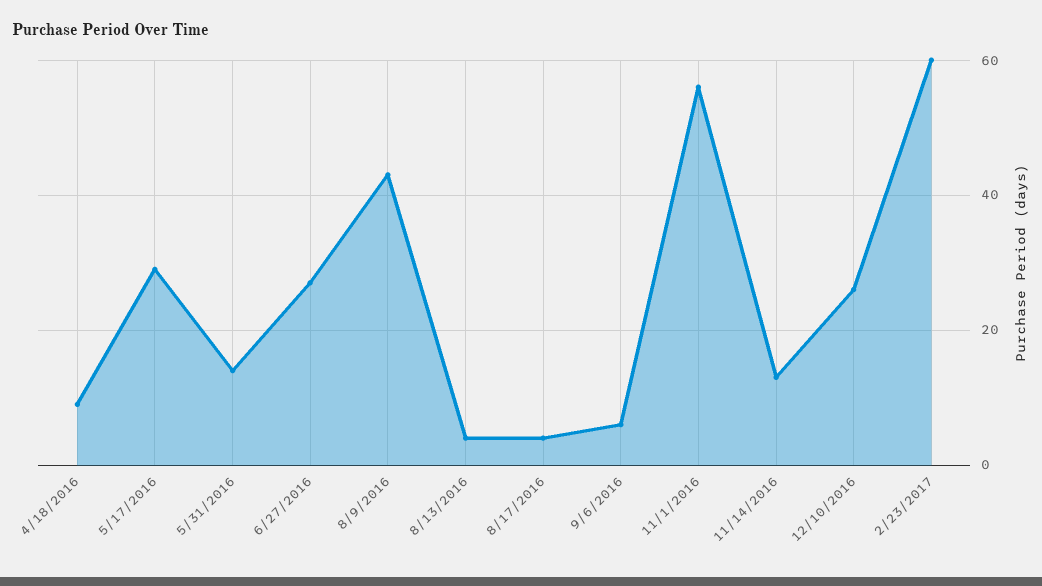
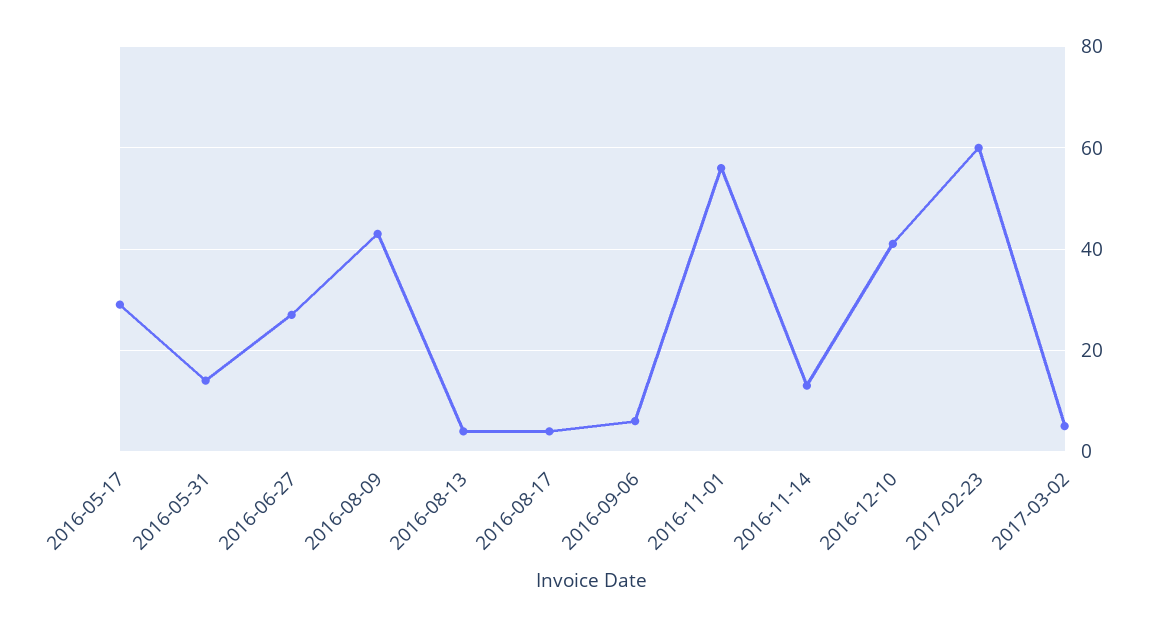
4/18/2016: 10 -> none
12/10/2016: 25 -> 40
2017-03-02: none -> 5

